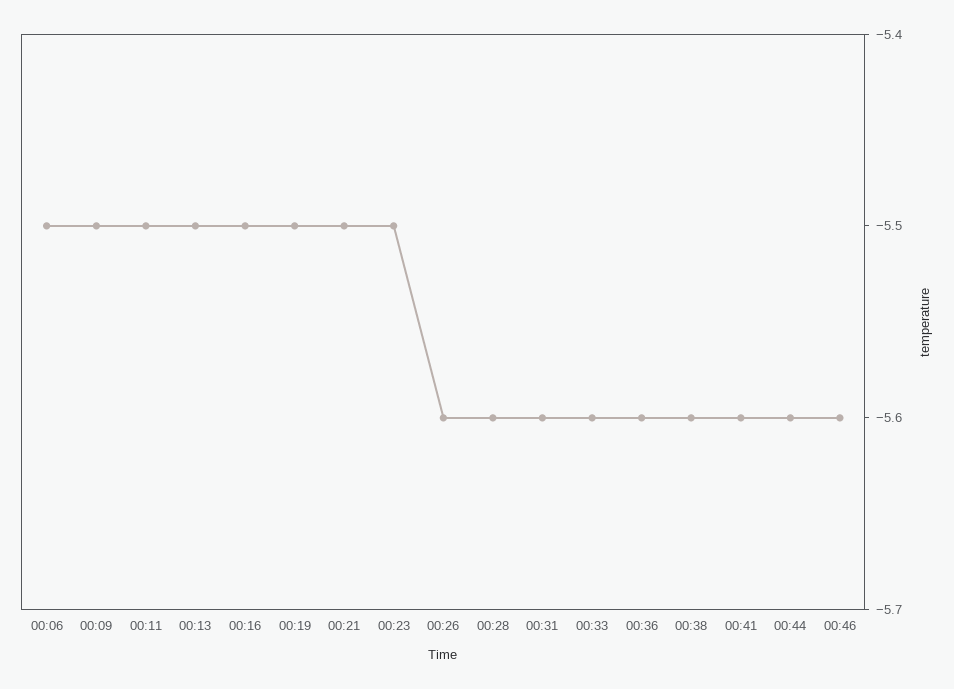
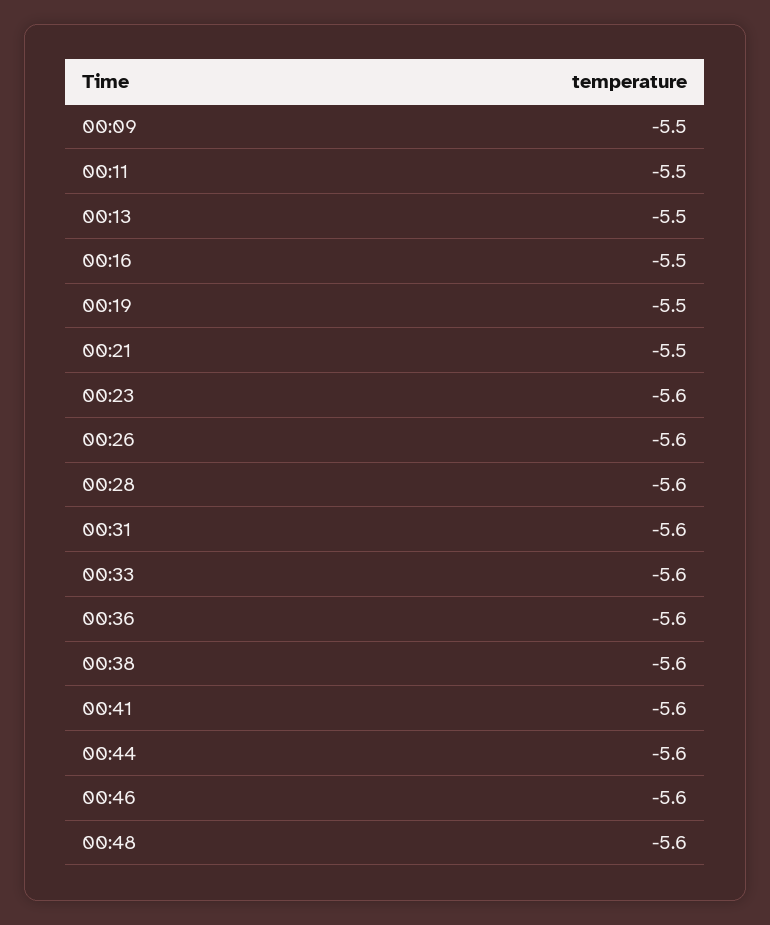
00:06: -5.5 -> none
00:23: -5.5 -> -5.6
00:48: none -> -5.6

